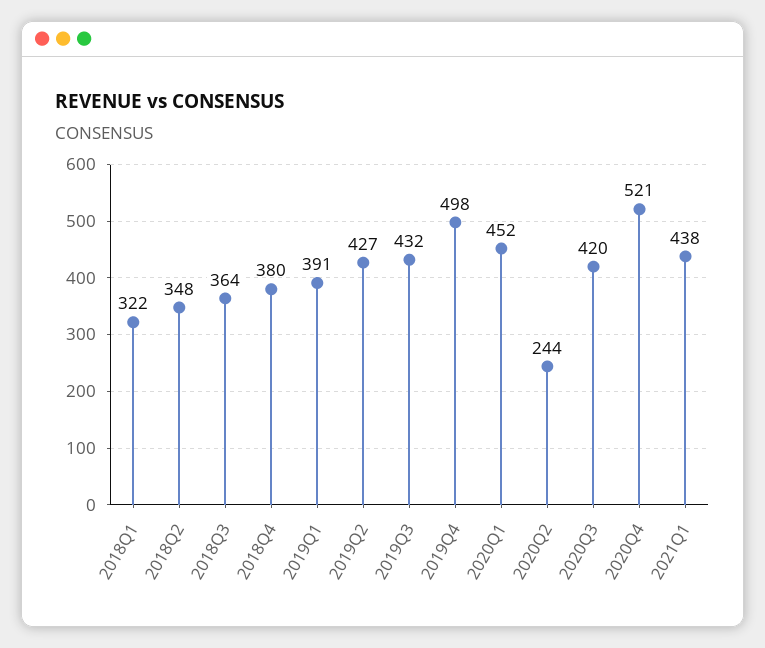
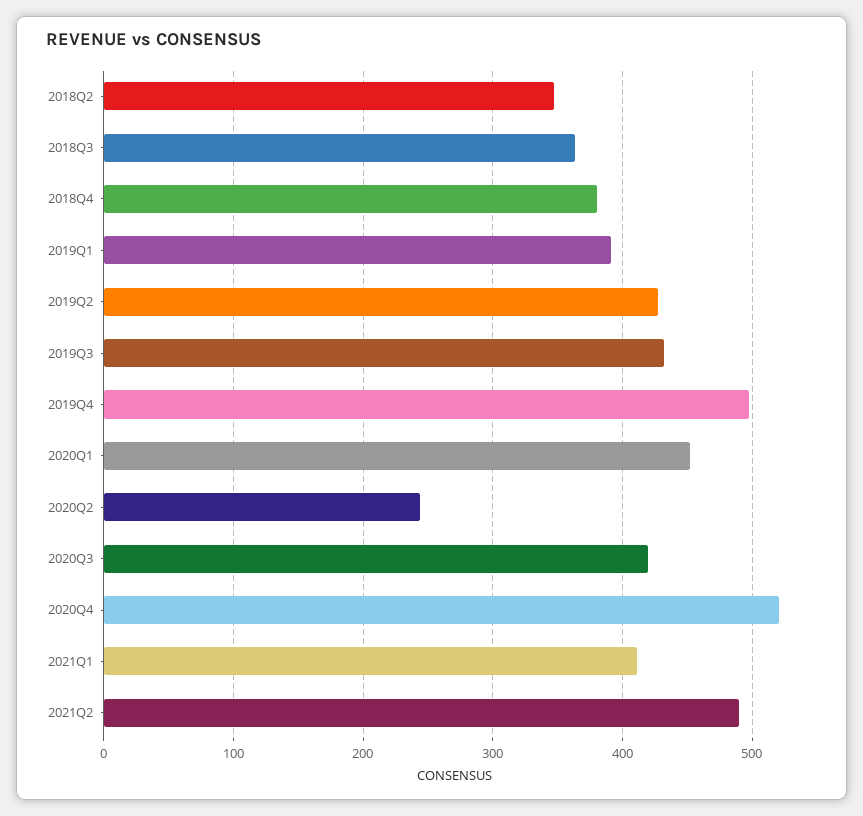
2018Q1: 322 -> none
2021Q1: 438 -> 410
2021Q2: none -> 490

